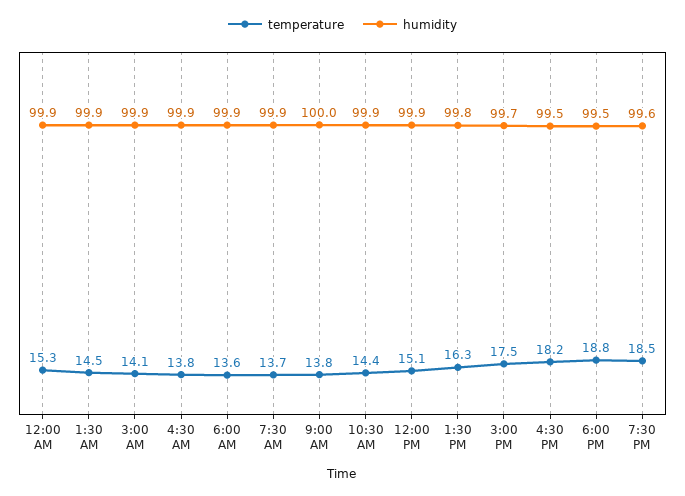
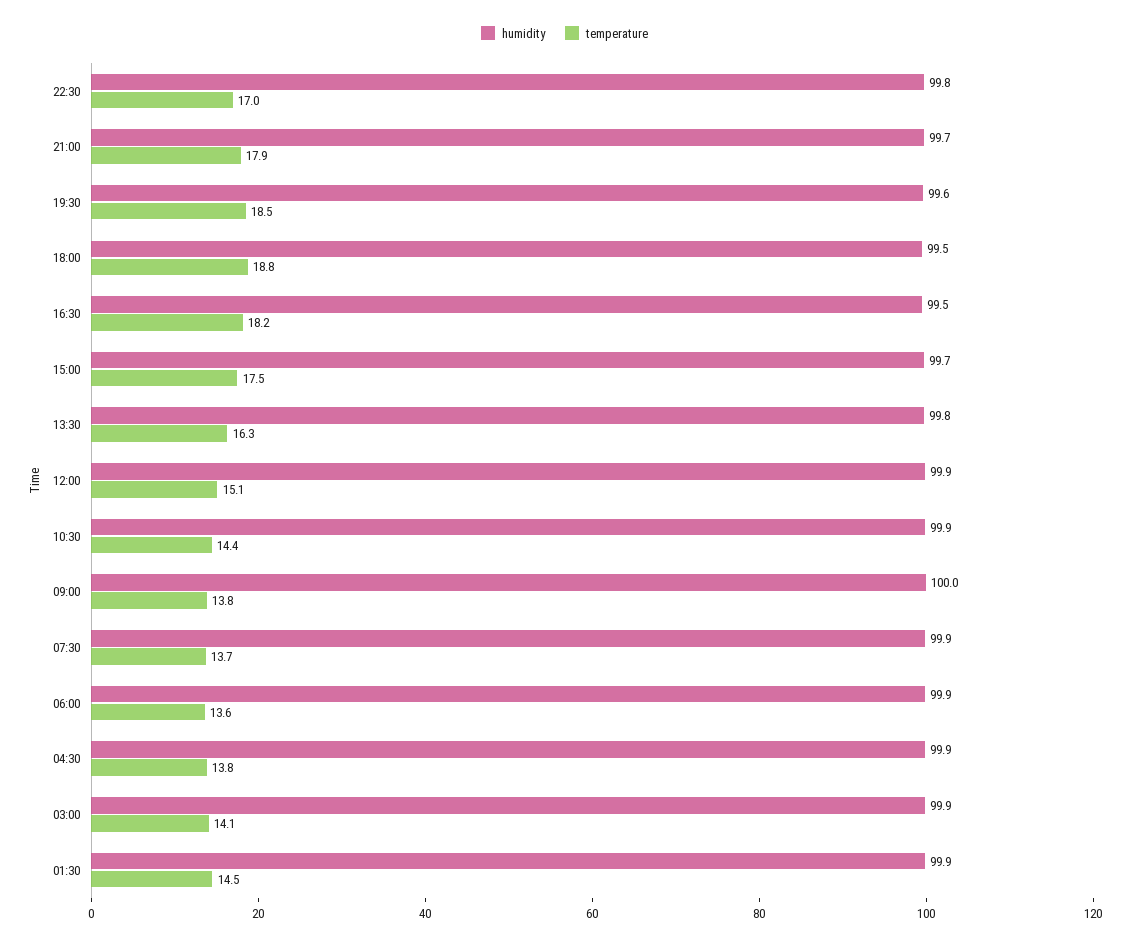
temperature, 12:00 AM: 15.3 -> none
humidity, 12:00 AM: 99.9 -> none
humidity, 22:30: none -> 99.8
temperature, 22:30: none -> 17
humidity, 21:00: none -> 99.7
temperature, 21:00: none -> 17.9

